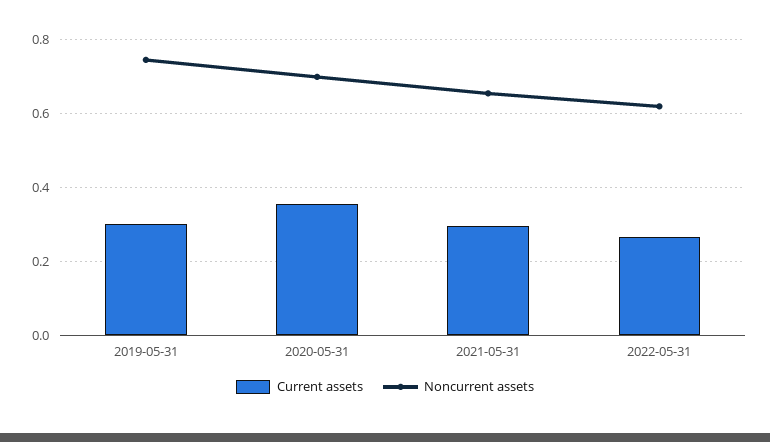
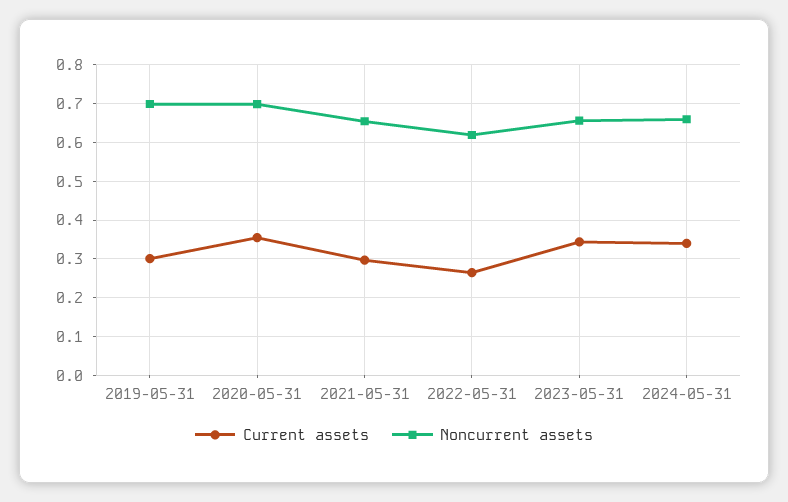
Noncurrent assets, 2019-05-31: 0.74 -> 0.7
Current assets, 2023-05-31: none -> 0.34
Noncurrent assets, 2023-05-31: none -> 0.66
Current assets, 2024-05-31: none -> 0.34
Noncurrent assets, 2024-05-31: none -> 0.66

